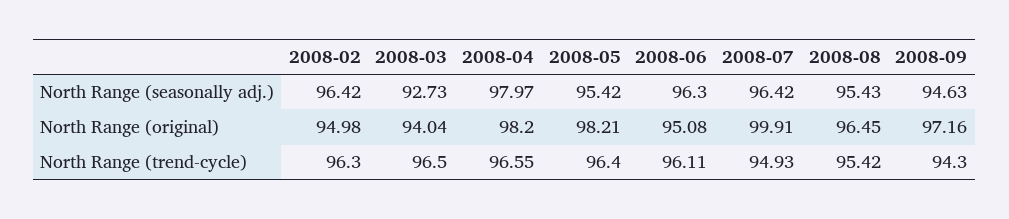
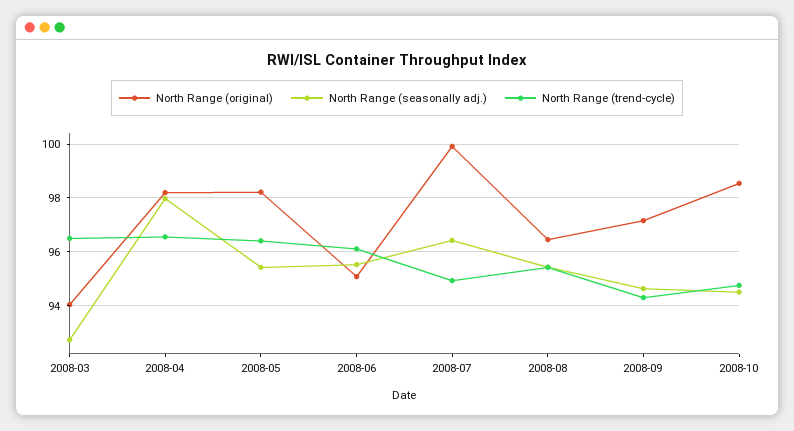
North Range (seasonally adj.), 2008-02: 96.42 -> none
North Range (seasonally adj.), 2008-06: 96.3 -> 95.5
North Range (original), 2008-02: 94.98 -> none
North Range (trend-cycle), 2008-02: 96.3 -> none
North Range (original), 2008-10: none -> 98.5
North Range (seasonally adj.), 2008-10: none -> 94.5
North Range (trend-cycle), 2008-10: none -> 94.75

